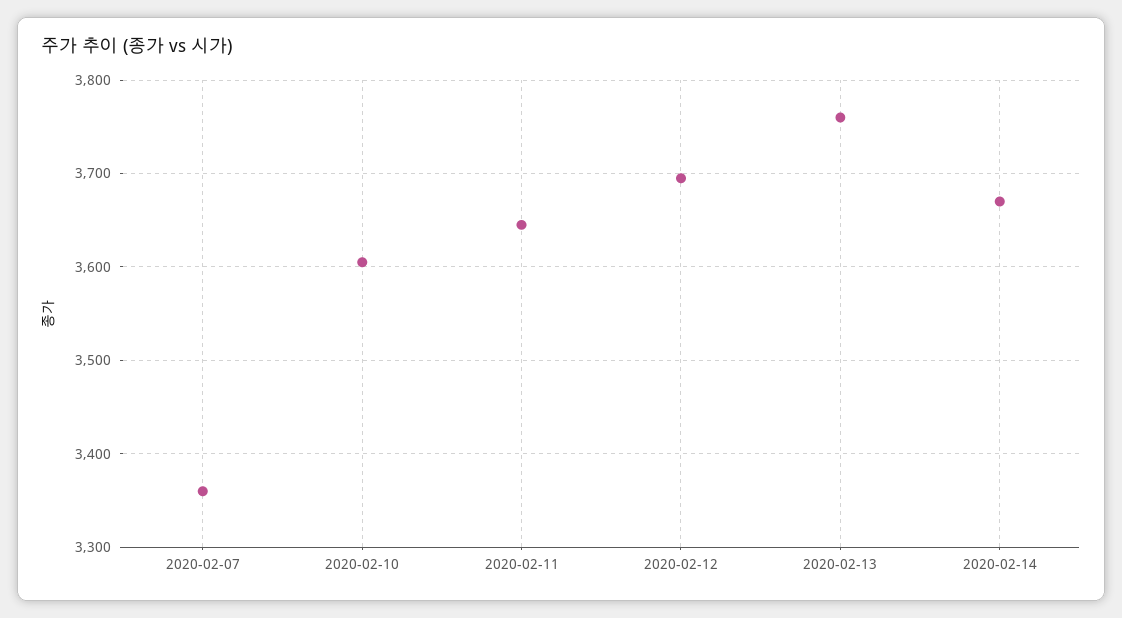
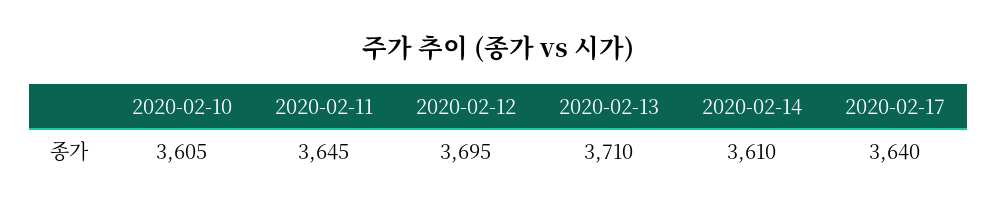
2020-02-07: 3360 -> none
2020-02-13: 3760 -> 3710
2020-02-14: 3670 -> 3610
2020-02-17: none -> 3640

